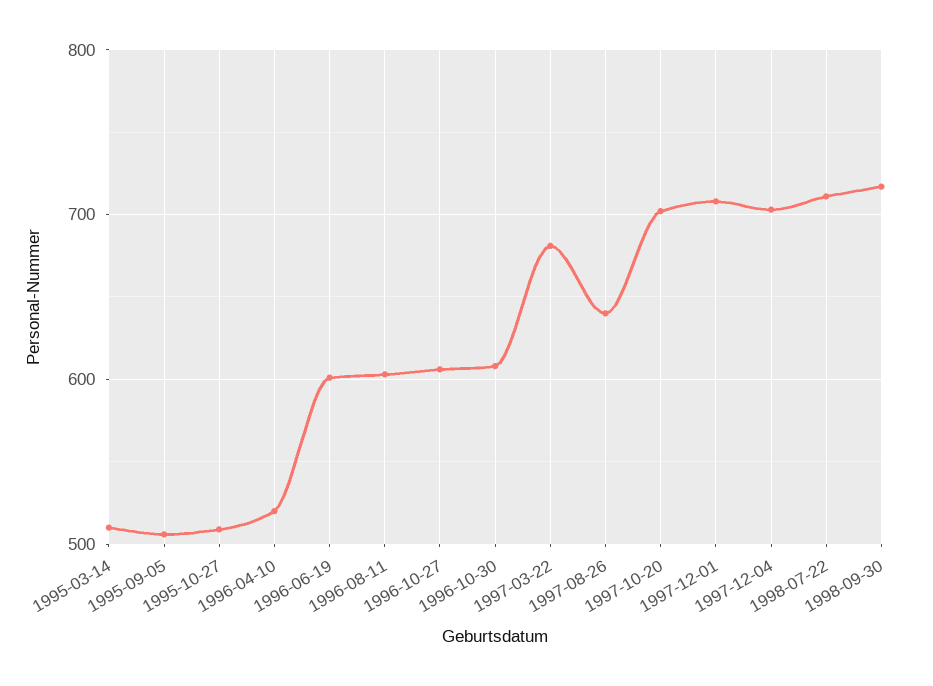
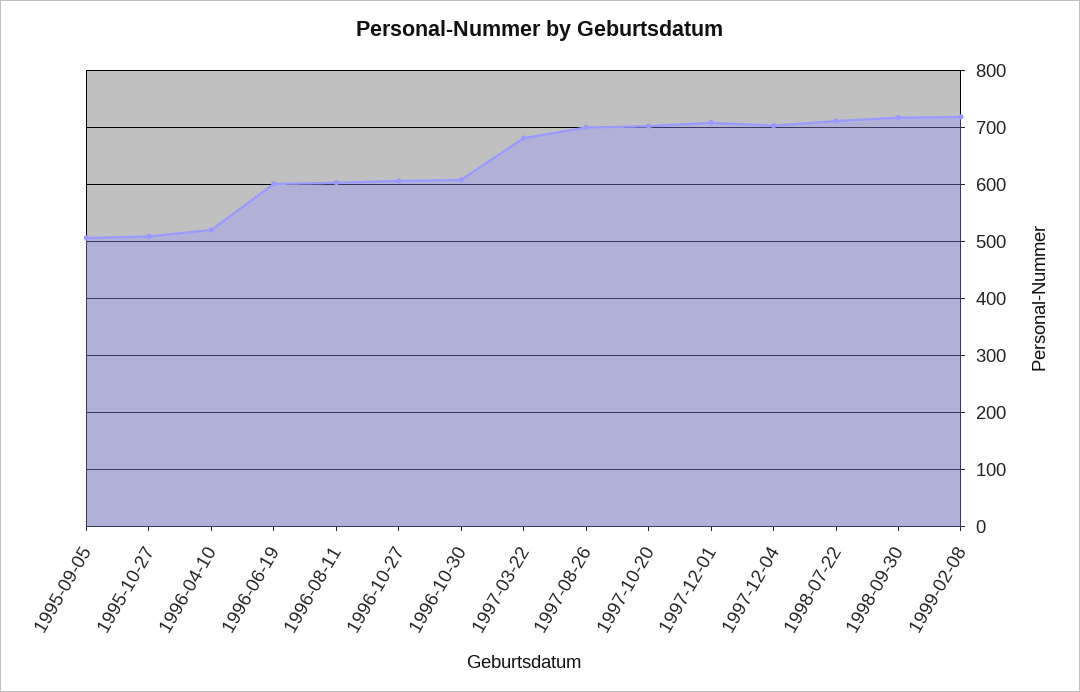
1995-03-14: 510 -> none
1997-08-26: 640 -> 700
1999-02-08: none -> 720

